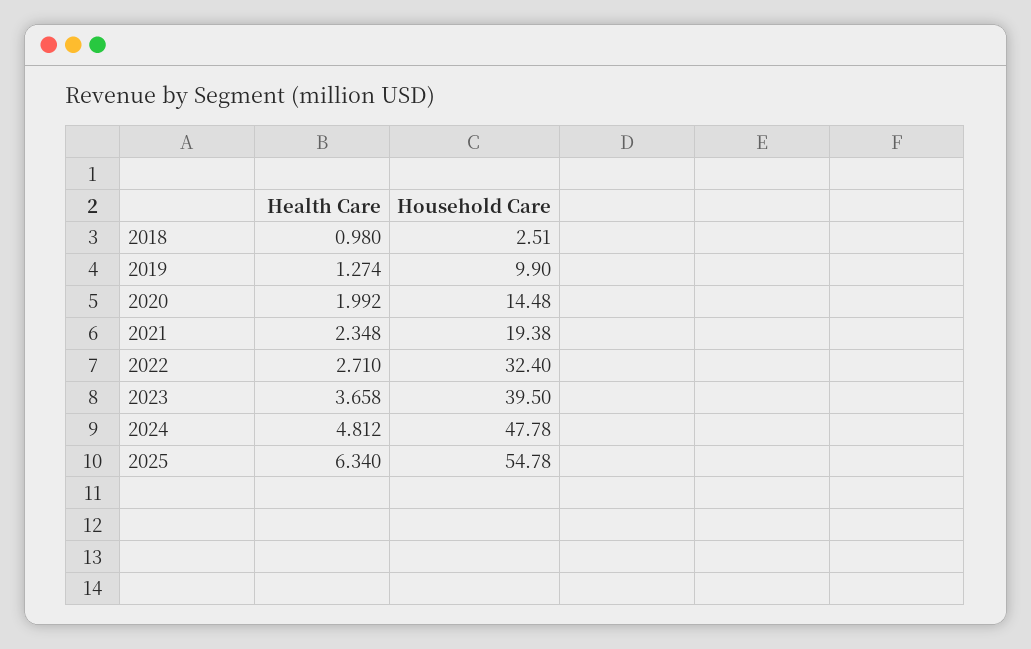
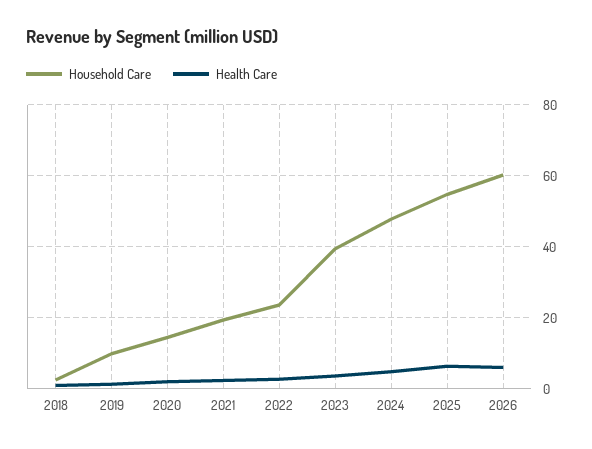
Household Care, 2022: 32.4 -> 24
Household Care, 2026: none -> 60
Health Care, 2026: none -> 6

